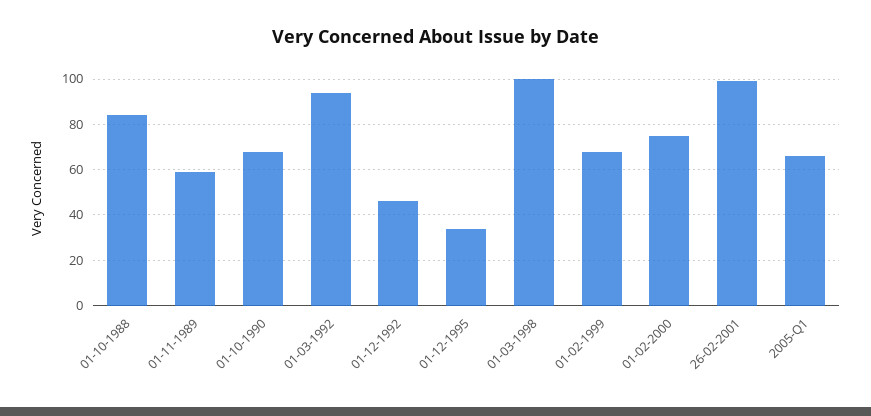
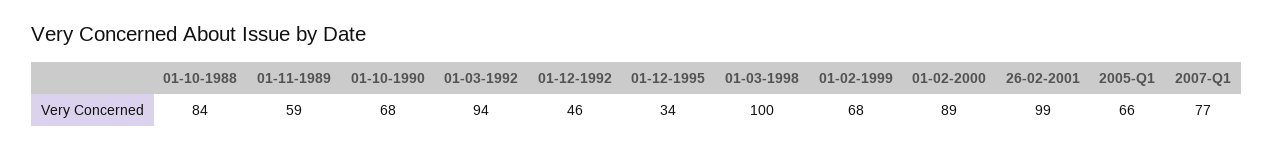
01-02-2000: 75 -> 89
2007-Q1: none -> 77

